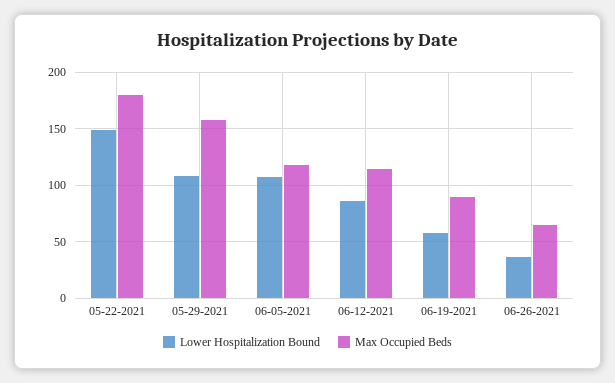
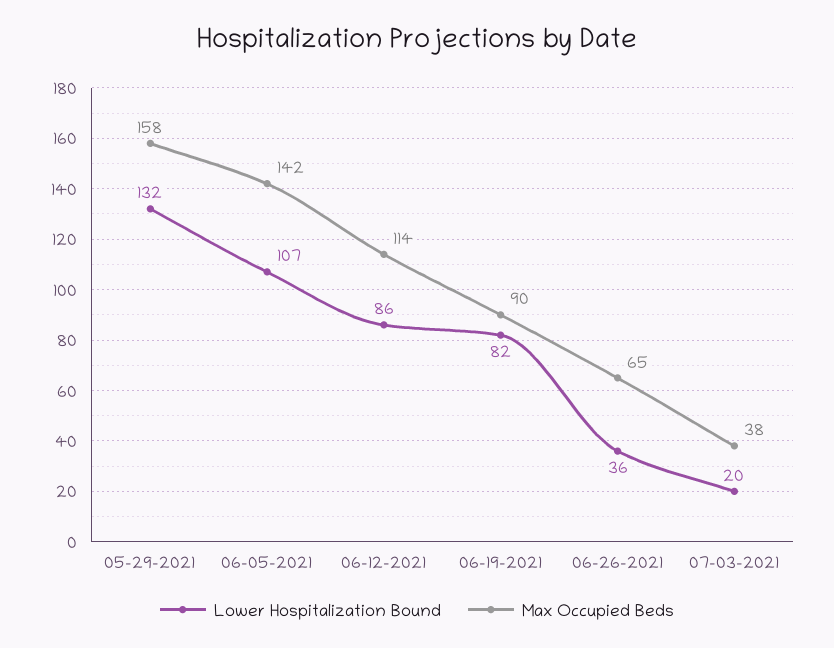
Lower Hospitalization Bound, 05-22-2021: 150 -> none
Max Occupied Beds, 05-22-2021: 180 -> none
Lower Hospitalization Bound, 05-29-2021: 110 -> 132
Max Occupied Beds, 06-05-2021: 120 -> 142
Lower Hospitalization Bound, 06-19-2021: 60 -> 82
Lower Hospitalization Bound, 07-03-2021: none -> 20
Max Occupied Beds, 07-03-2021: none -> 38

